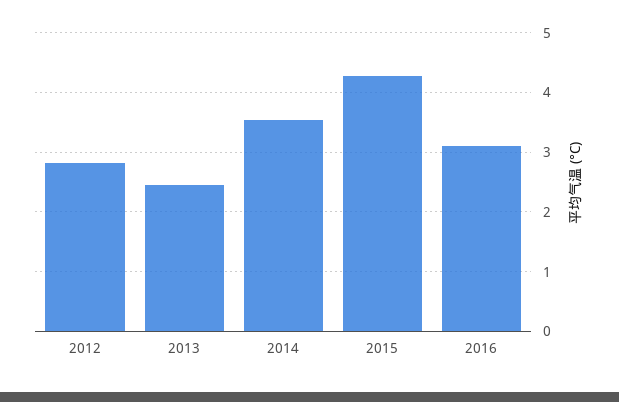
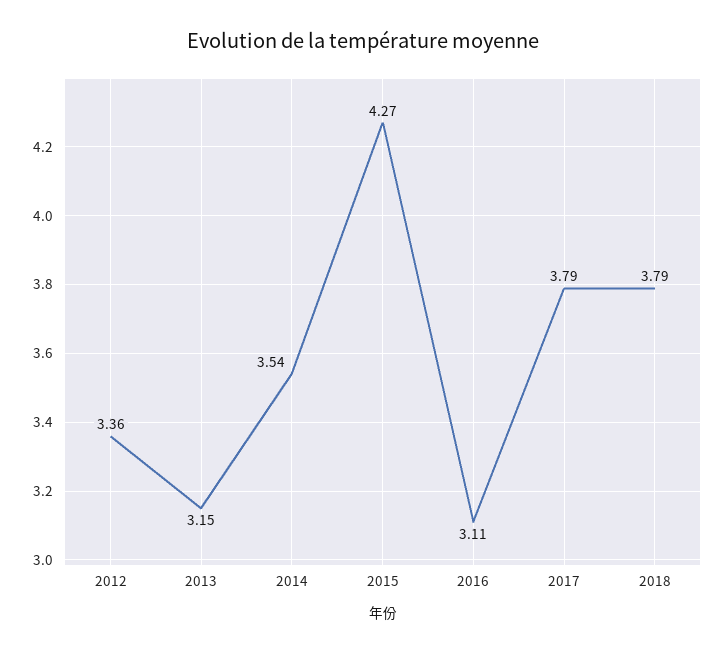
2012: 2.8 -> 3.36
2013: 2.4 -> 3.15
2017: none -> 3.79
2018: none -> 3.79

